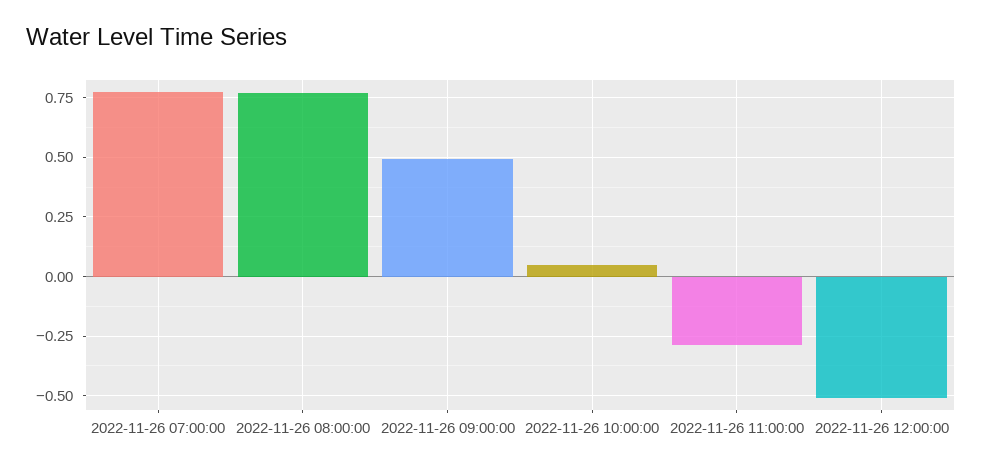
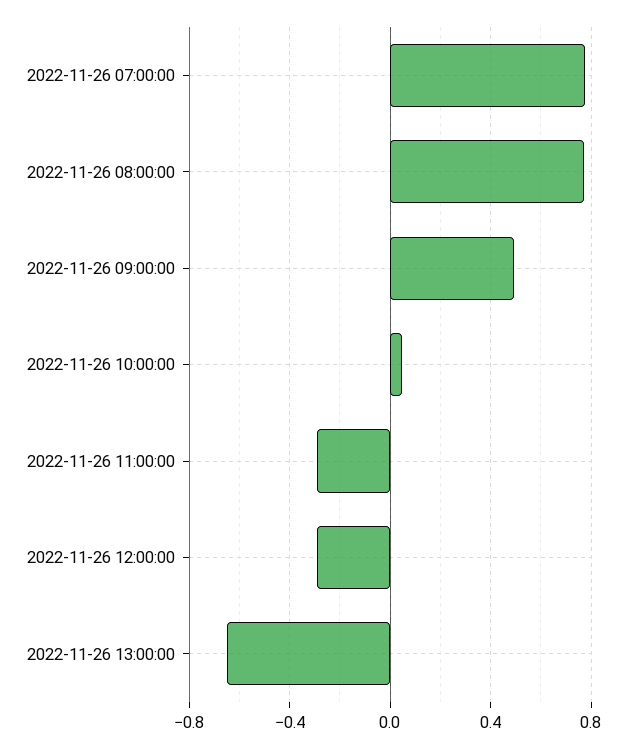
2022-11-26 12:00:00: -0.5 -> -0.3
2022-11-26 13:00:00: none -> -0.65

